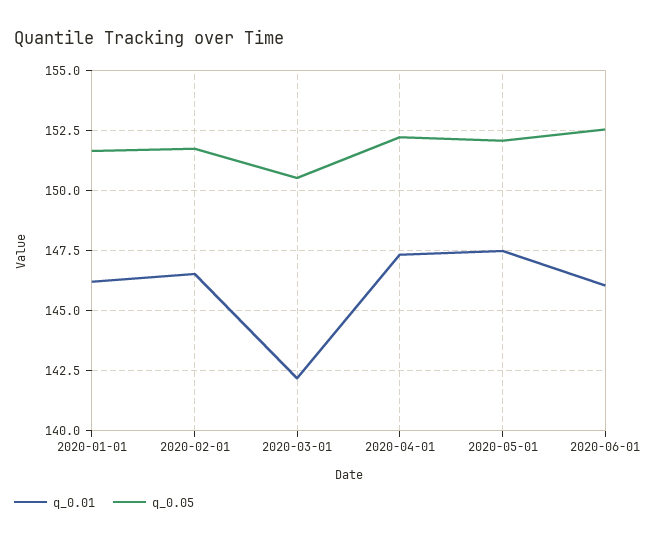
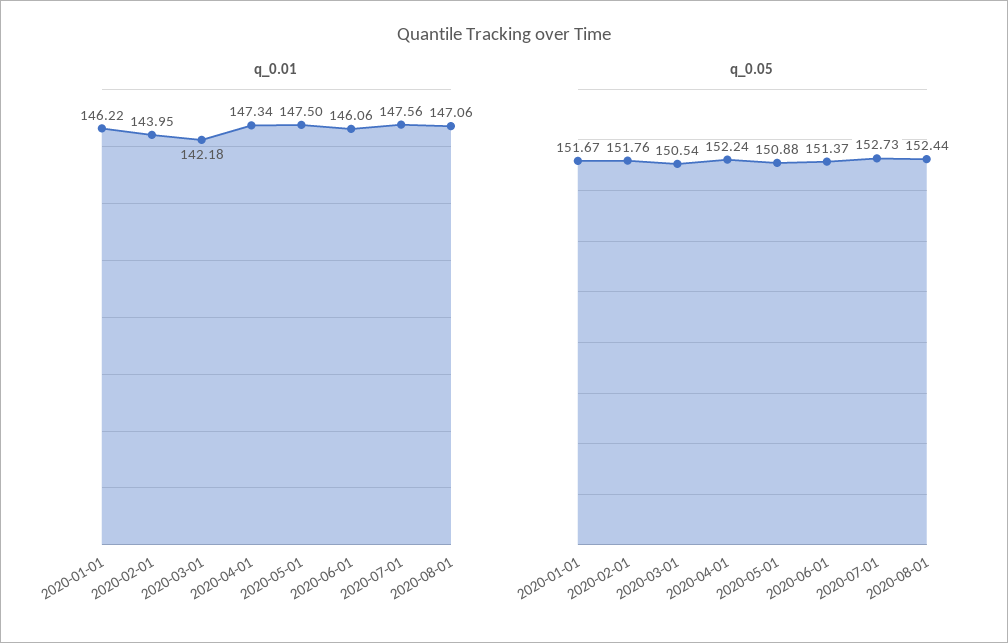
q_0.01, 2020-02-01: 146.5 -> 143.95
q_0.05, 2020-05-01: 152 -> 150.88
q_0.05, 2020-06-01: 152.5 -> 151.37
q_0.01, 2020-07-01: none -> 147.56
q_0.01, 2020-08-01: none -> 147.06
q_0.05, 2020-07-01: none -> 152.73
q_0.05, 2020-08-01: none -> 152.44

